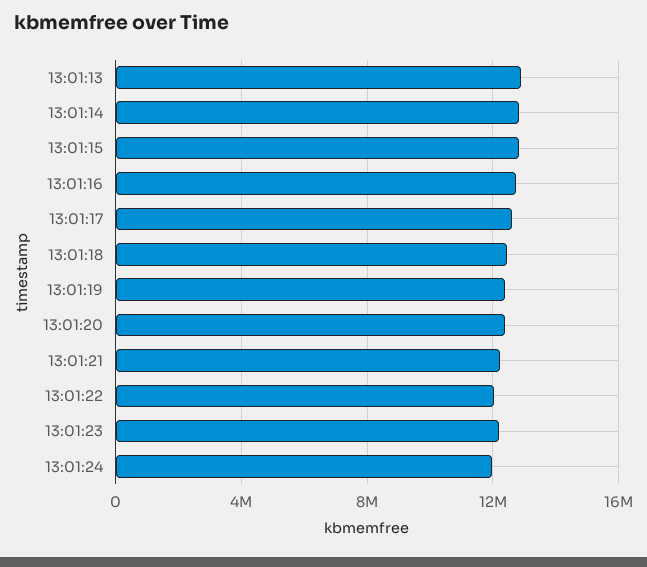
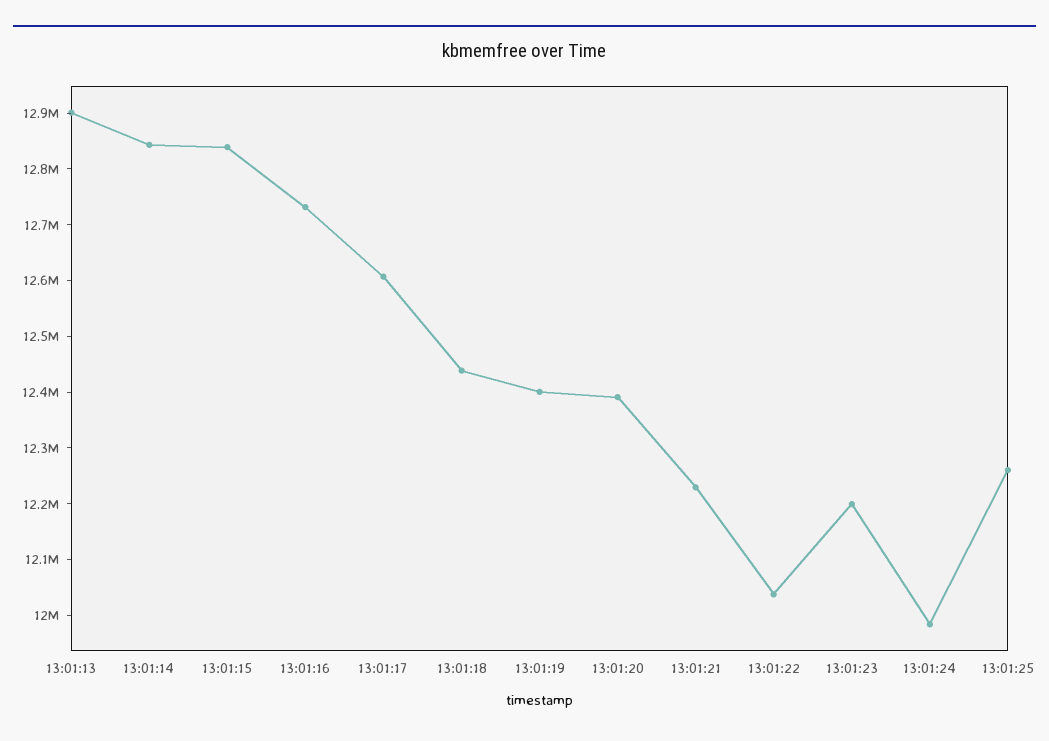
13:01:25: none -> 12260000

